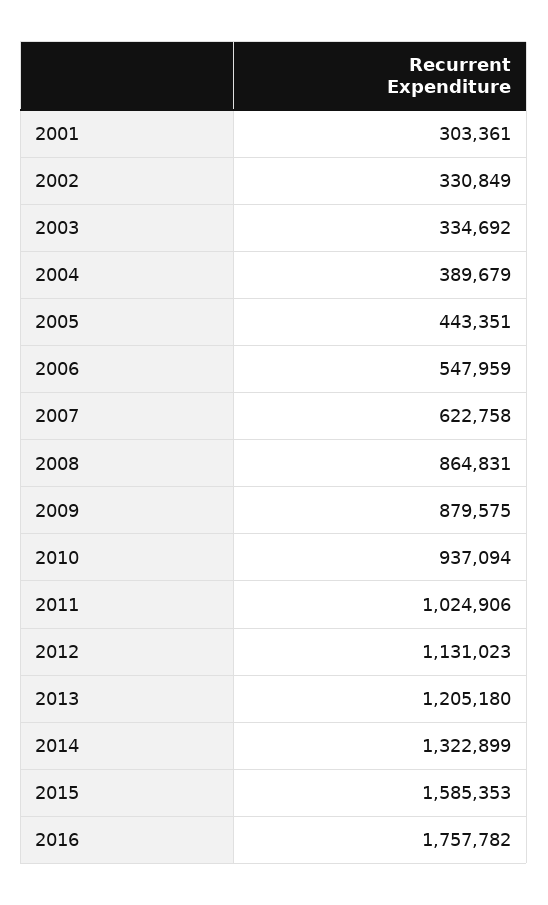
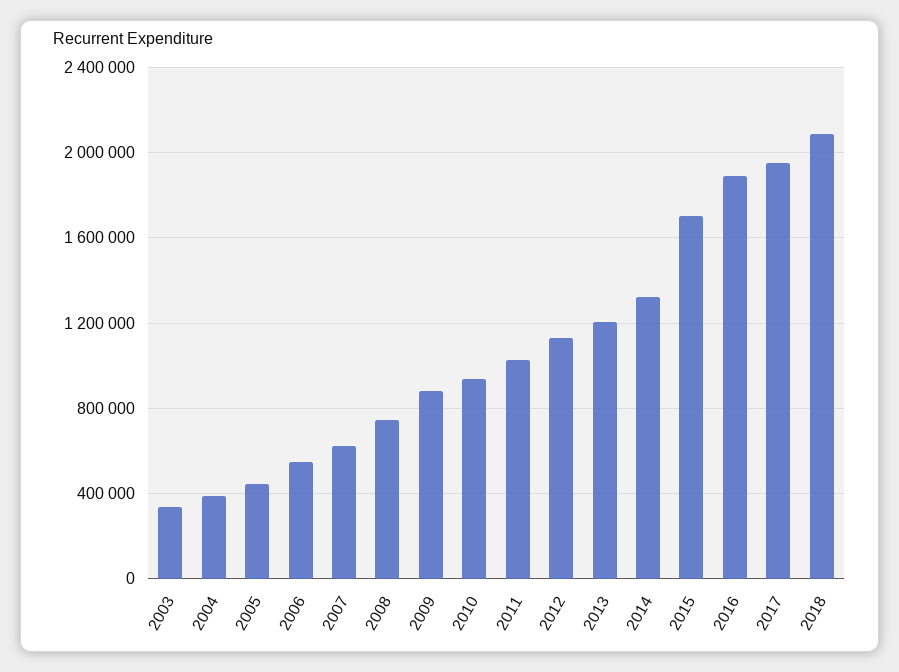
2001: 303361 -> none
2002: 330849 -> none
2008: 864831 -> 750000
2015: 1585353 -> 1700000
2016: 1757782 -> 1900000
2017: none -> 1950000
2018: none -> 2100000

